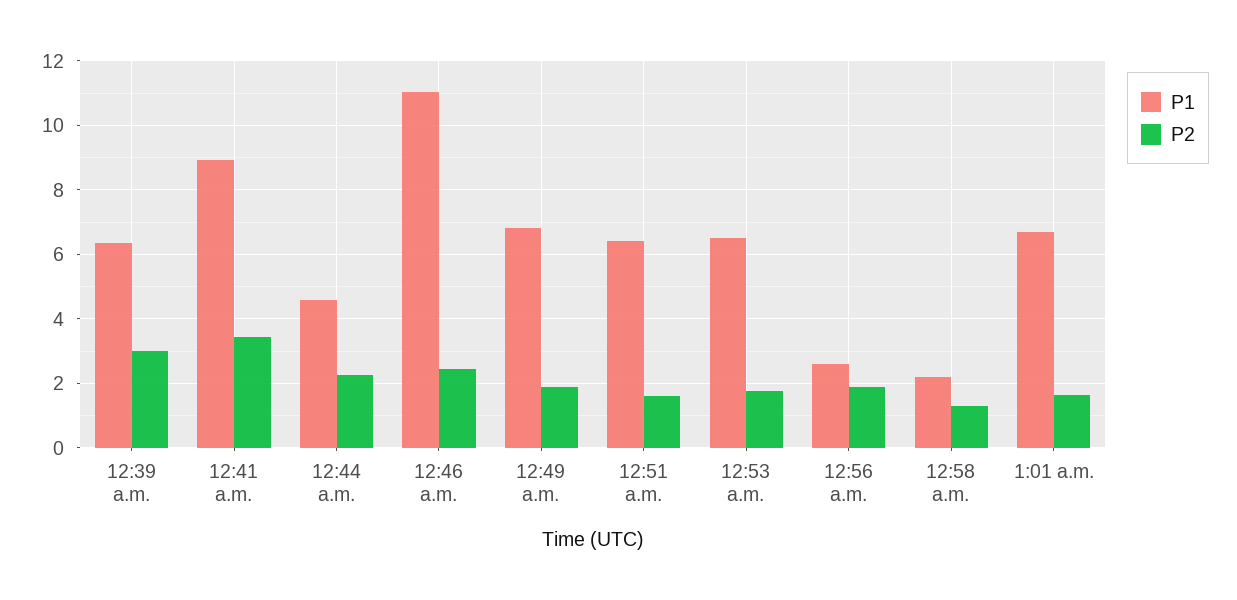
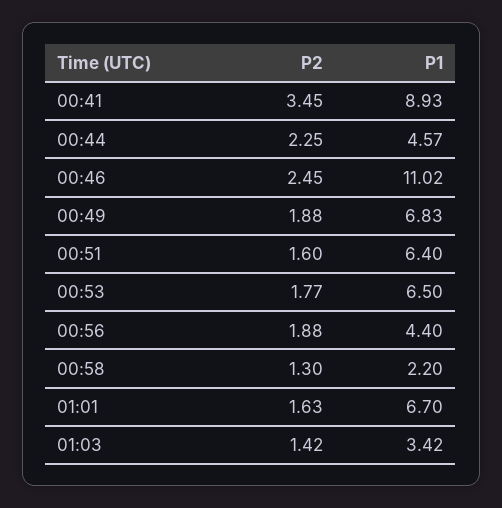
P1, 12:39 a.m.: 6.4 -> none
P2, 12:39 a.m.: 3 -> none
P1, 12:56 a.m.: 2.6 -> 4.4
P2, 01:03: none -> 1.42
P1, 01:03: none -> 3.42

